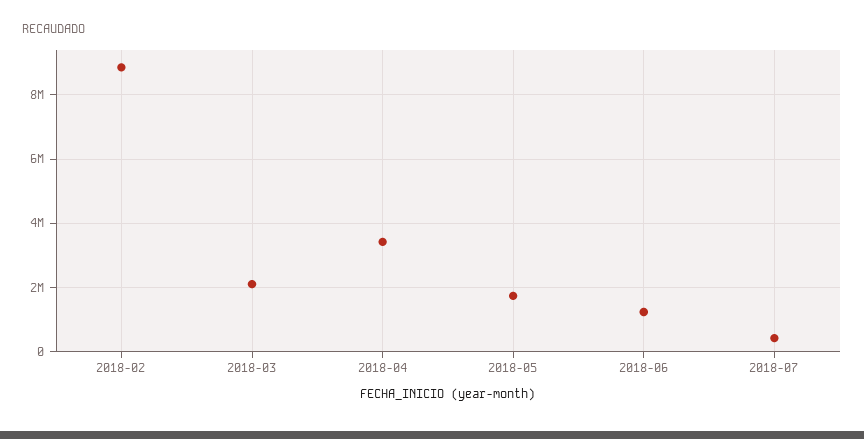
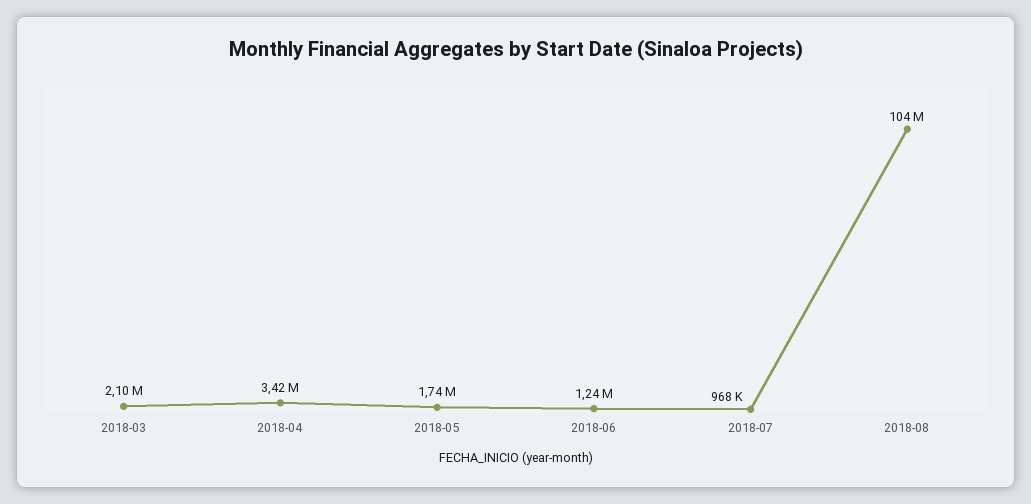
2018-02: 8800000 -> none
2018-07: 400000 -> 968000
2018-08: none -> 104000000

